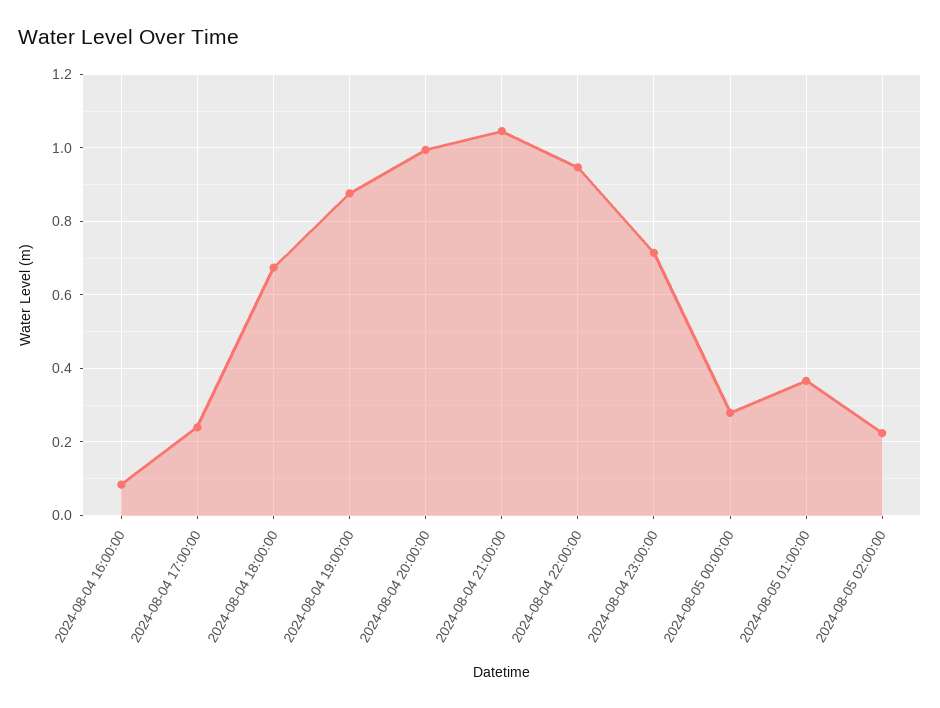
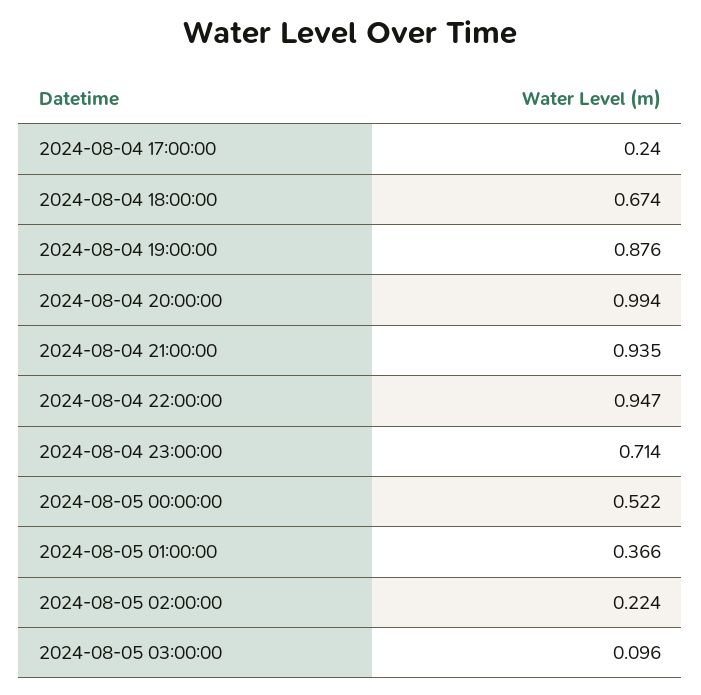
2024-08-04 16:00:00: 0.08 -> none
2024-08-04 21:00:00: 1.04 -> 0.935
2024-08-05 00:00:00: 0.28 -> 0.522
2024-08-05 03:00:00: none -> 0.096

